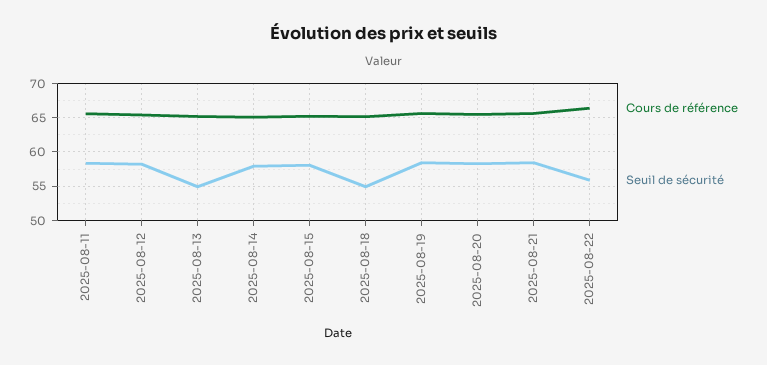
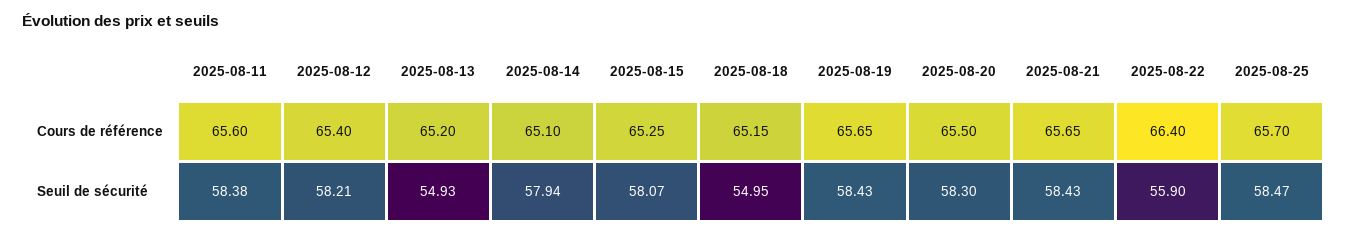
Cours de référence, 2025-08-25: none -> 65.7
Seuil de sécurité, 2025-08-25: none -> 58.47

